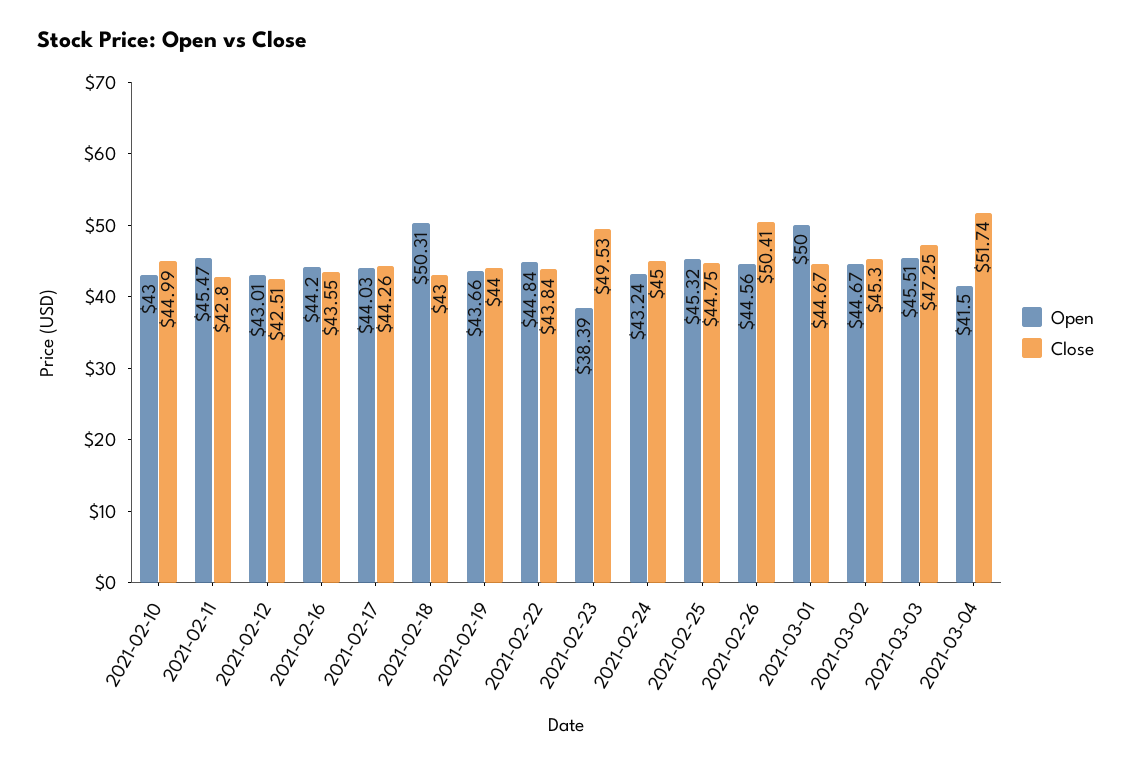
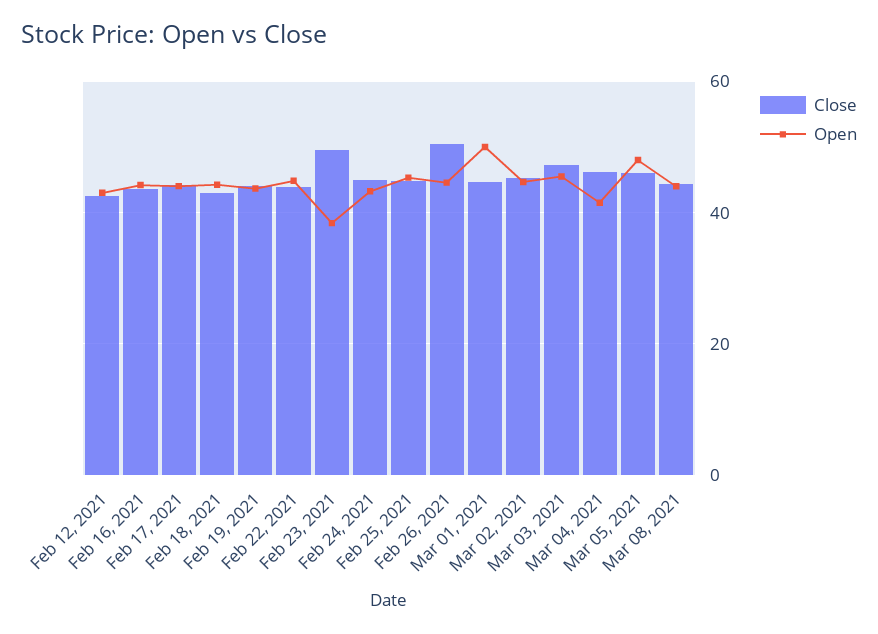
Open, 2021-02-10: 43 -> none
Close, 2021-02-10: 44.99 -> none
Open, 2021-02-11: 45.47 -> none
Close, 2021-02-11: 42.8 -> none
Open, 2021-02-18: 50.31 -> 44
Close, 2021-03-04: 51.74 -> 46
Close, Mar 05, 2021: none -> 46
Open, Mar 05, 2021: none -> 48
Close, Mar 08, 2021: none -> 44
Open, Mar 08, 2021: none -> 44

